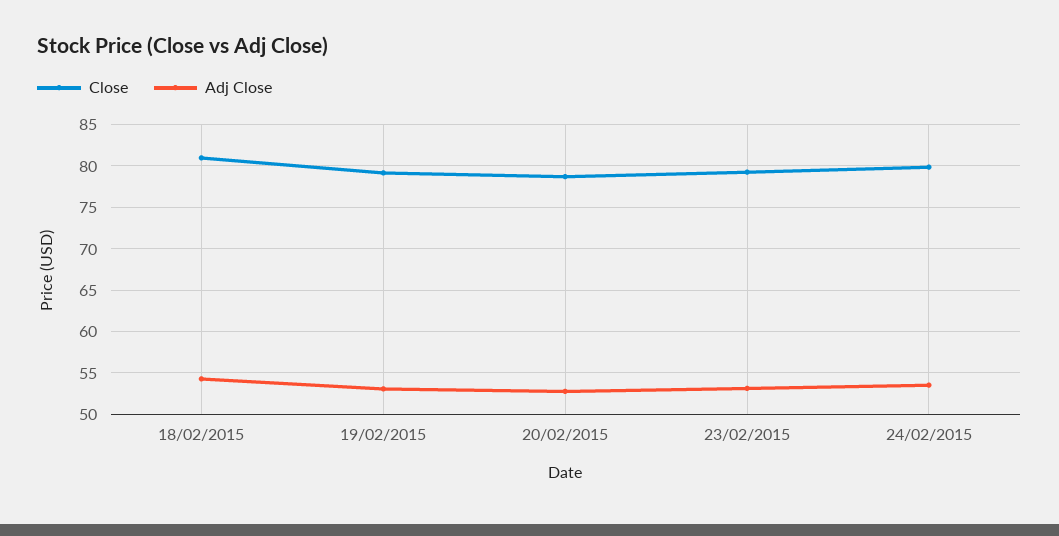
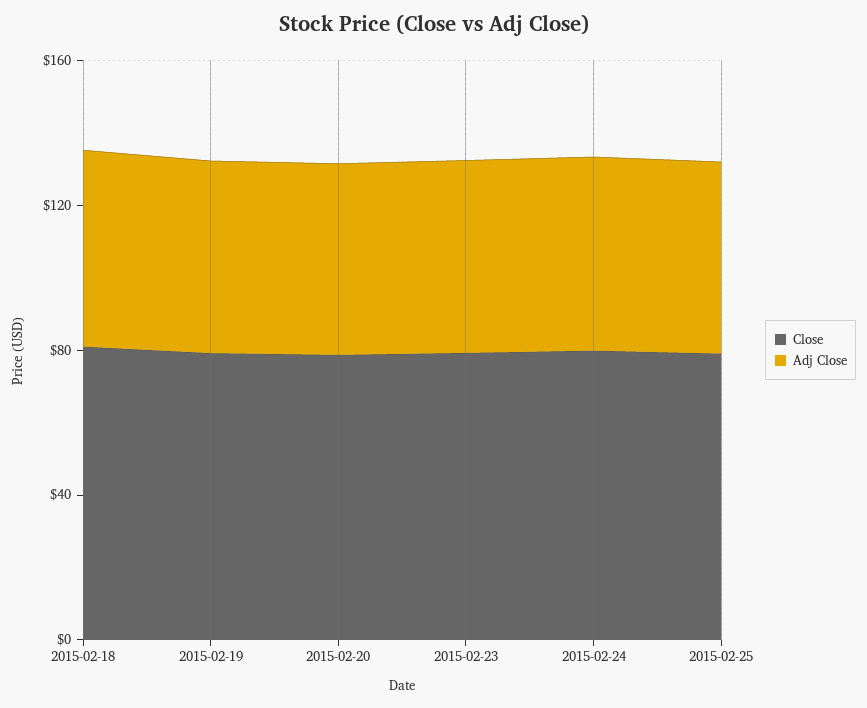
Close, 2015-02-25: none -> 80
Adj Close, 2015-02-25: none -> 50

